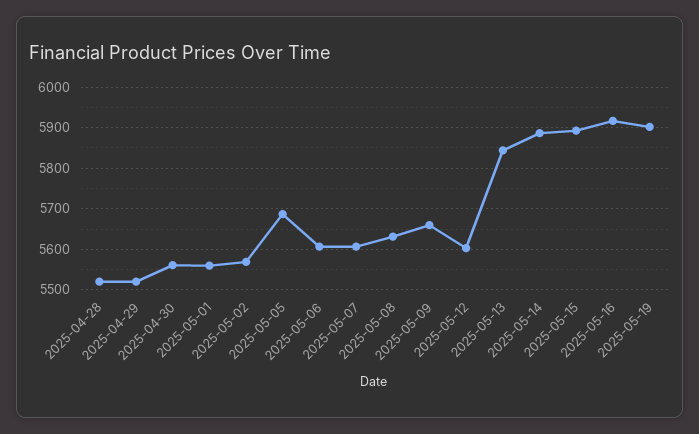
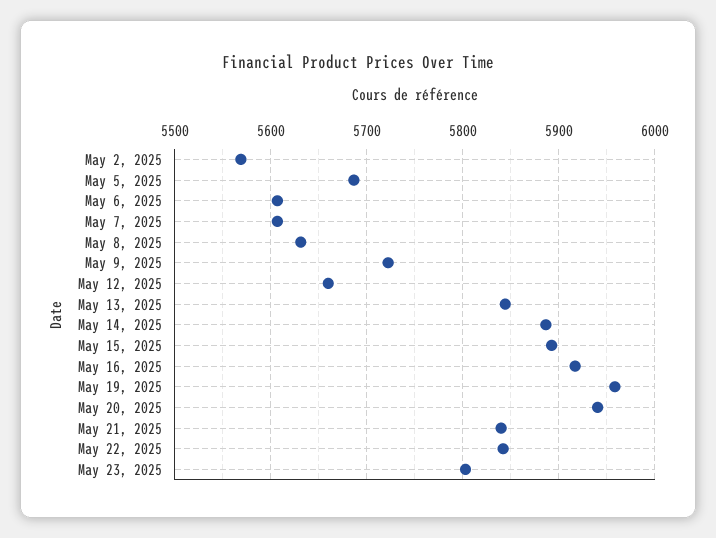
2025-04-28: 5520 -> none
2025-04-29: 5520 -> none
2025-04-30: 5560 -> none
2025-05-01: 5560 -> none
2025-05-09: 5660 -> 5720
2025-05-12: 5600 -> 5660
2025-05-19: 5900 -> 5960
May 20, 2025: none -> 5940
May 21, 2025: none -> 5840
May 22, 2025: none -> 5840
May 23, 2025: none -> 5800

